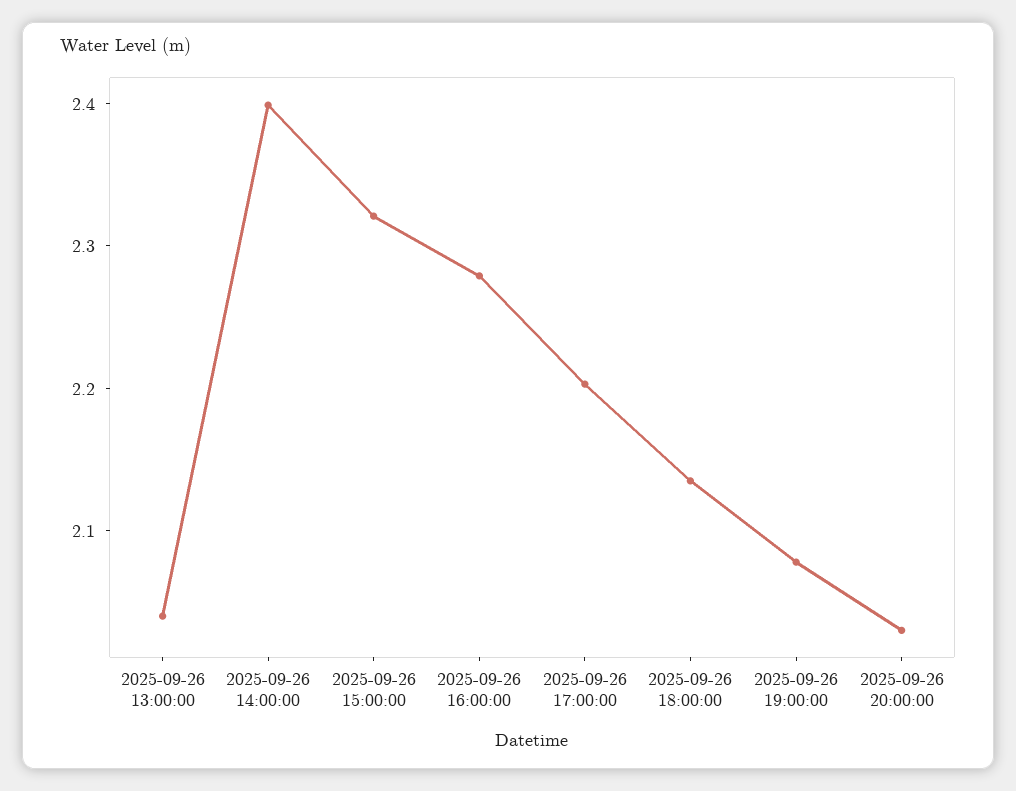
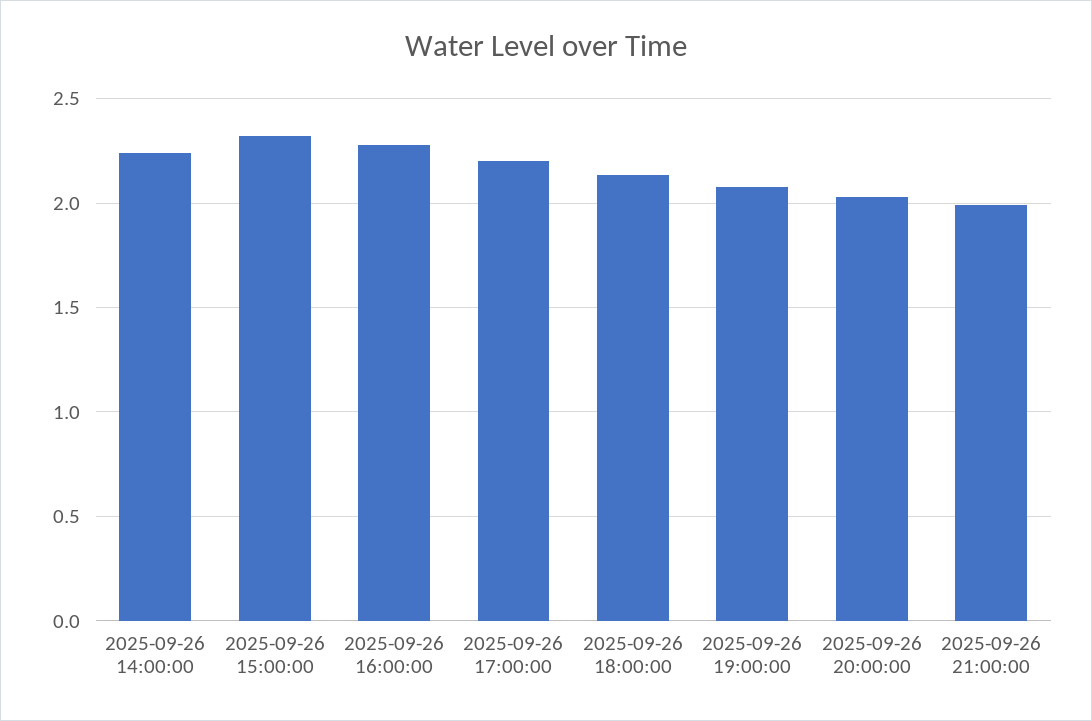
2025-09-26 13:00:00: 2.04 -> none
2025-09-26 14:00:00: 2.4 -> 2.25
2025-09-26 21:00:00: none -> 2

